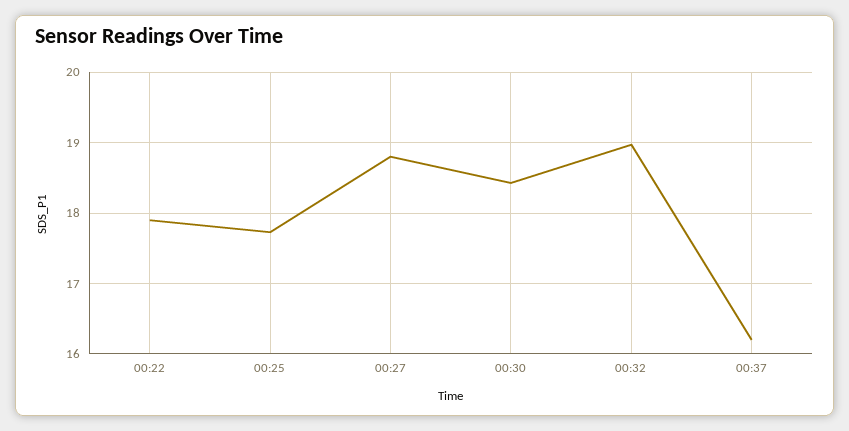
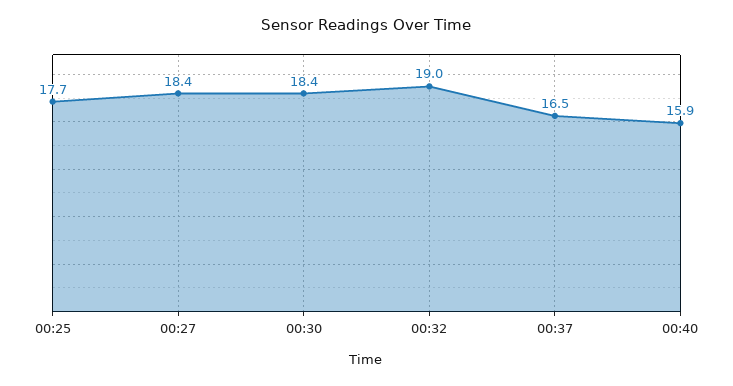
00:22: 17.9 -> none
00:27: 18.8 -> 18.4
00:37: 16.2 -> 16.5
00:40: none -> 15.9

